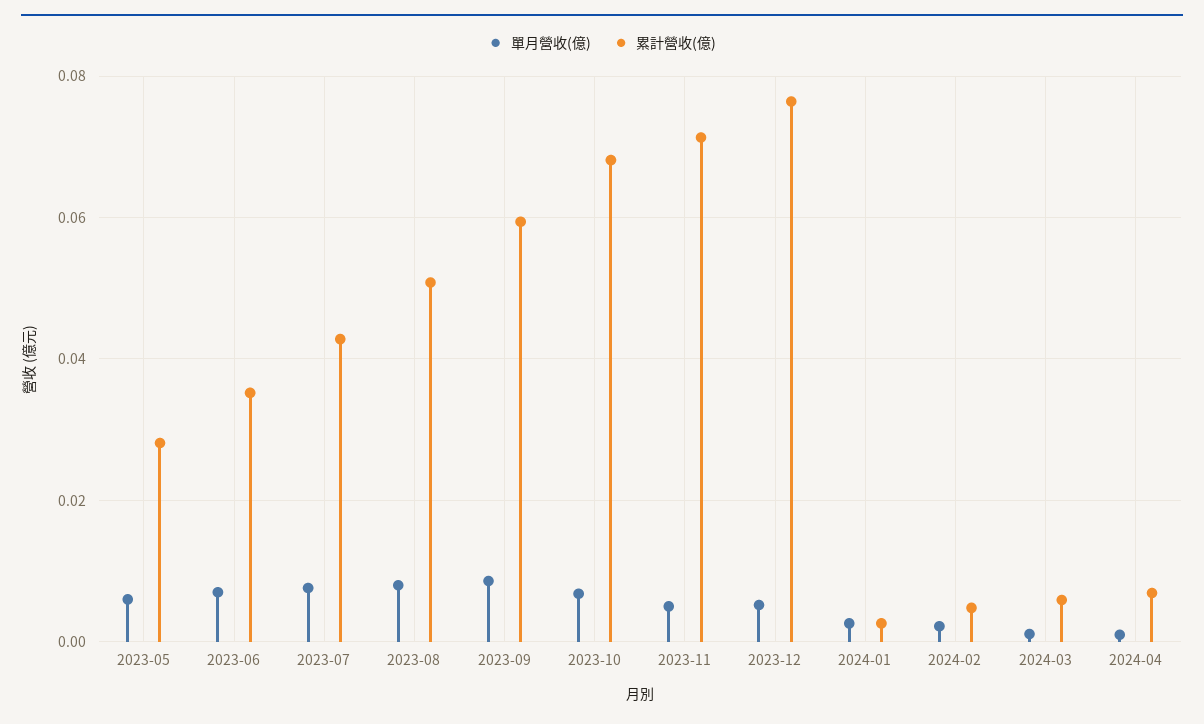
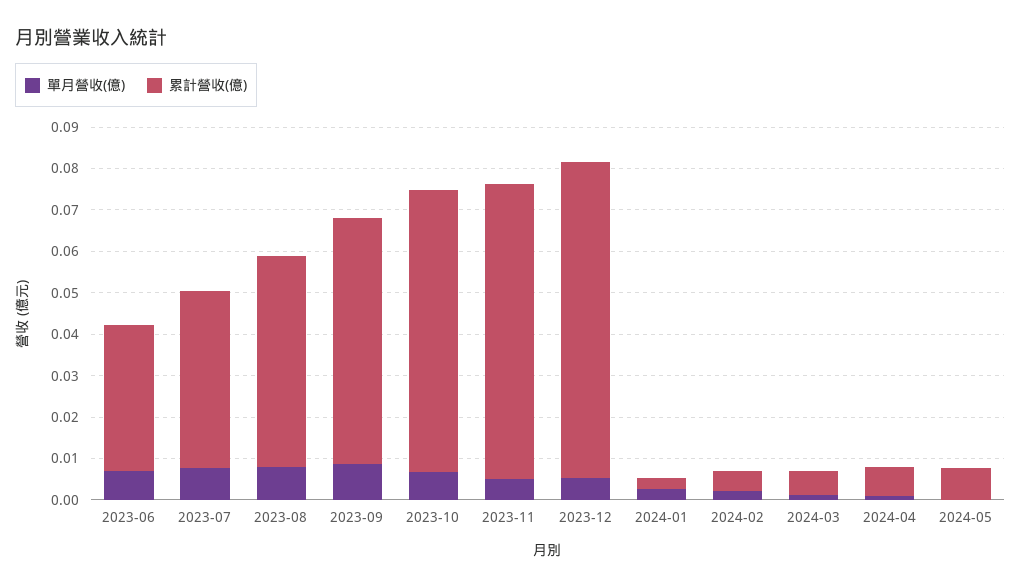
單月營收(億), 2023-05: 0.006 -> none
累計營收(億), 2023-05: 0.028 -> none
單月營收(億), 2024-05: none -> 0
累計營收(億), 2024-05: none -> 0.008

